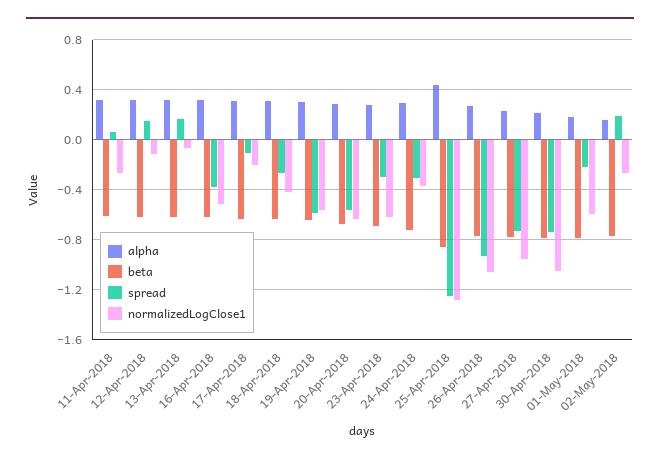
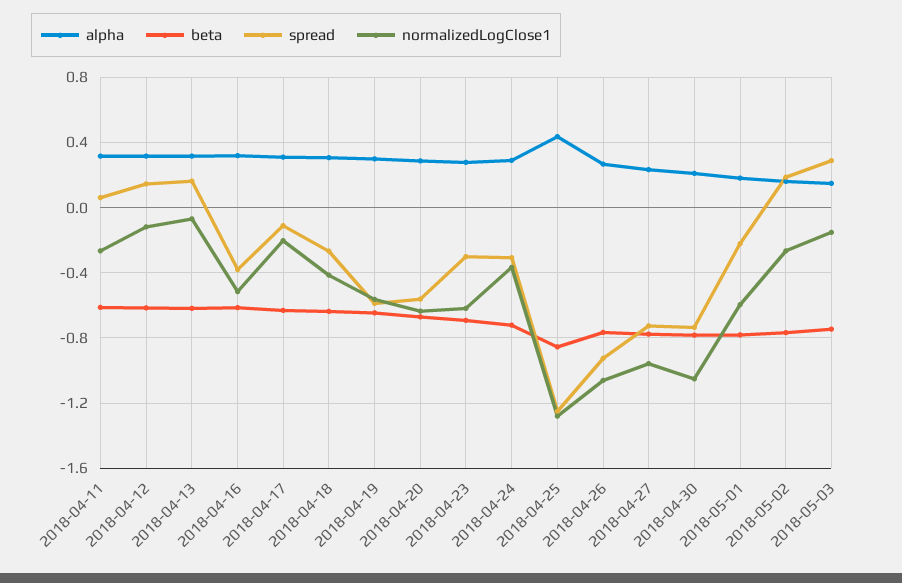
alpha, 2018-05-03: none -> 0.15
beta, 2018-05-03: none -> -0.75
spread, 2018-05-03: none -> 0.3
normalizedLogClose1, 2018-05-03: none -> -0.15

